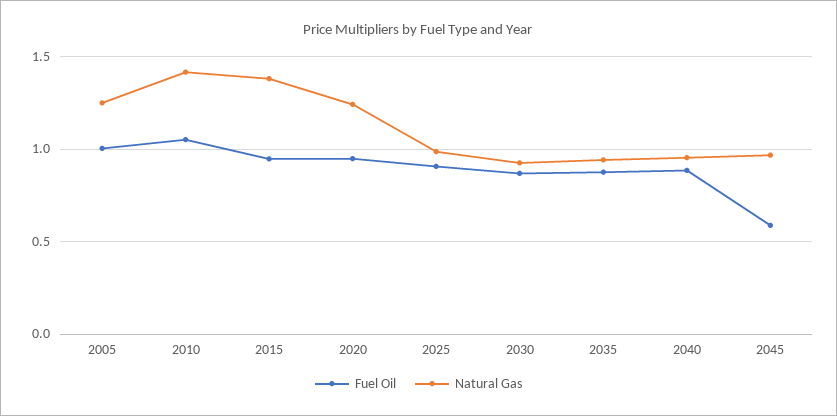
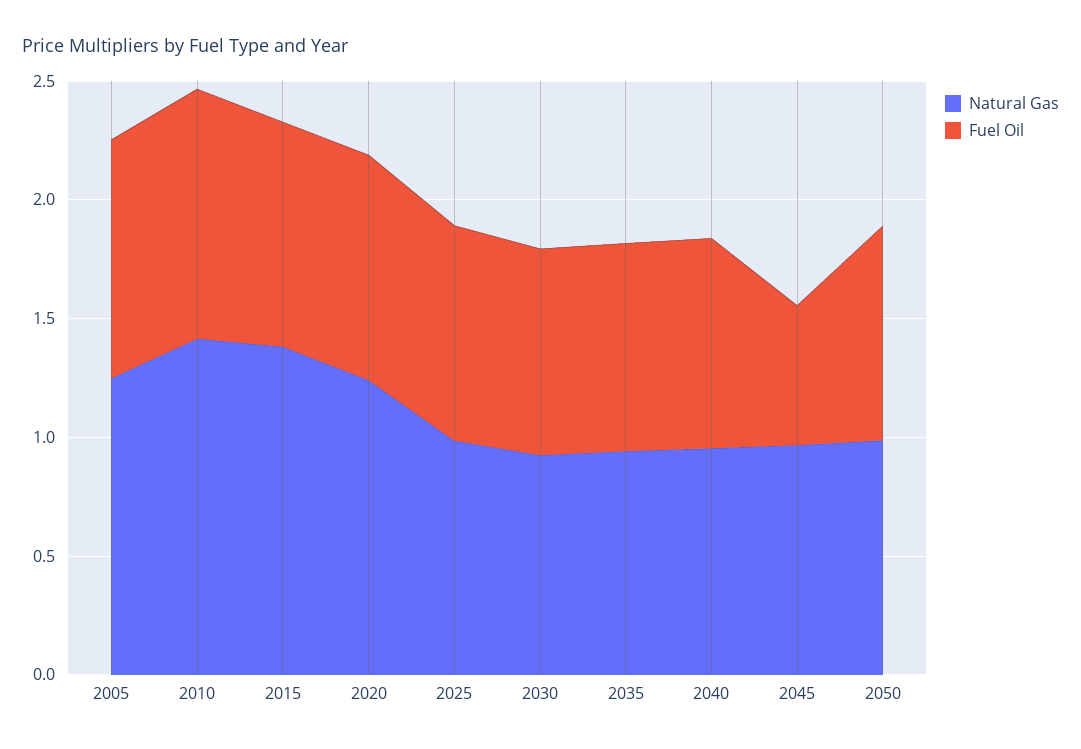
Natural Gas, 2050: none -> 1
Fuel Oil, 2050: none -> 0.9

